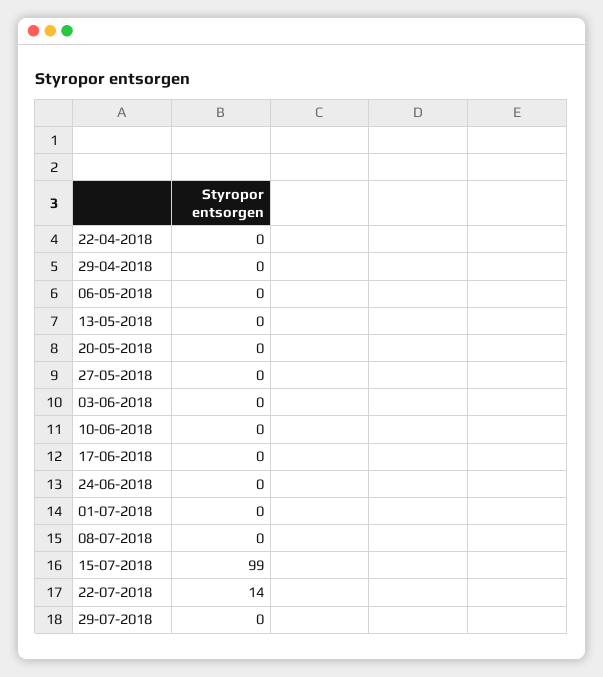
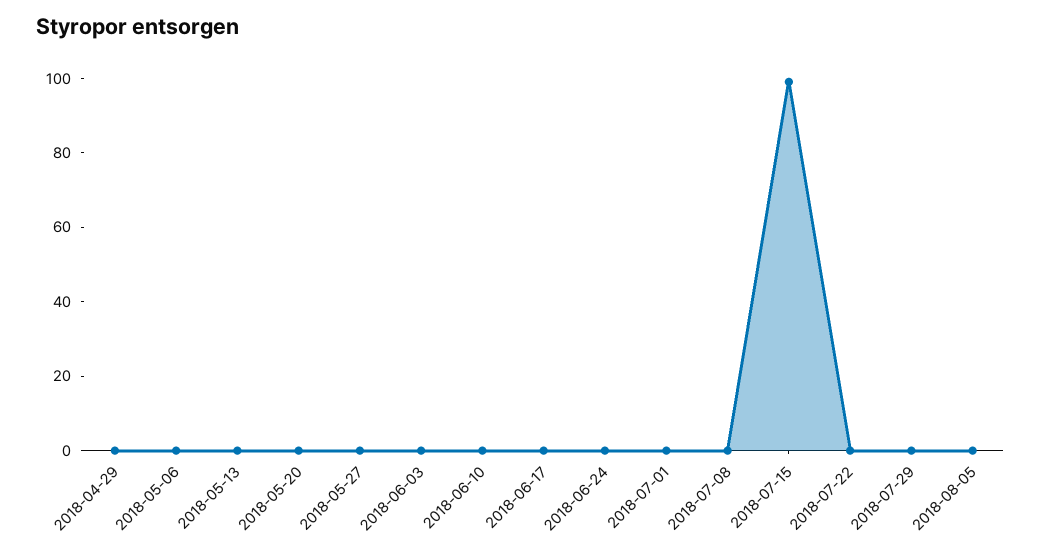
22-04-2018: 0 -> none
22-07-2018: 14 -> 0
2018-08-05: none -> 0

